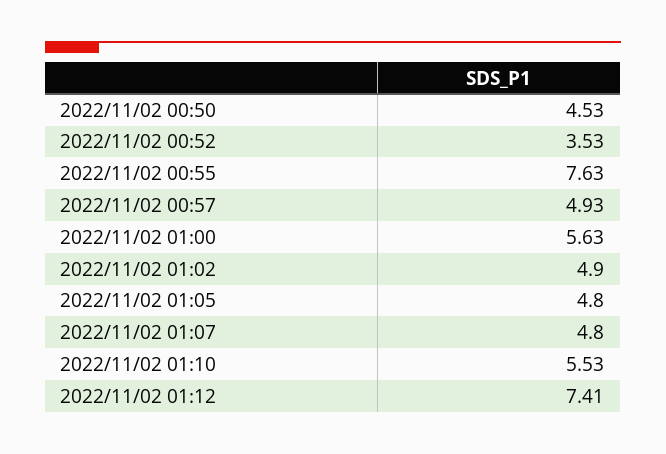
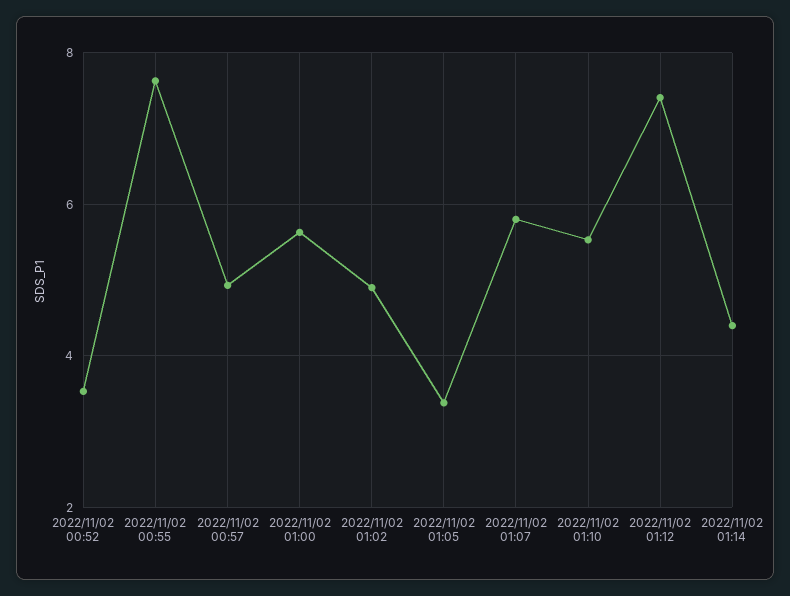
2022/11/02 00:50: 4.53 -> none
2022/11/02 01:05: 4.8 -> 3.4
2022/11/02 01:07: 4.8 -> 5.8
2022/11/02 01:14: none -> 4.4

